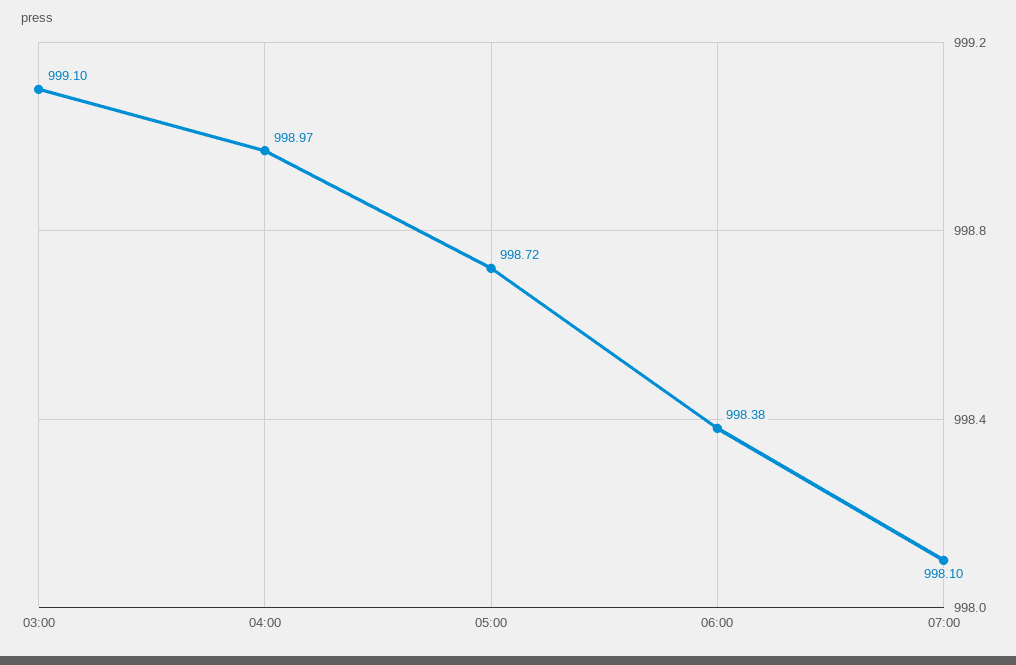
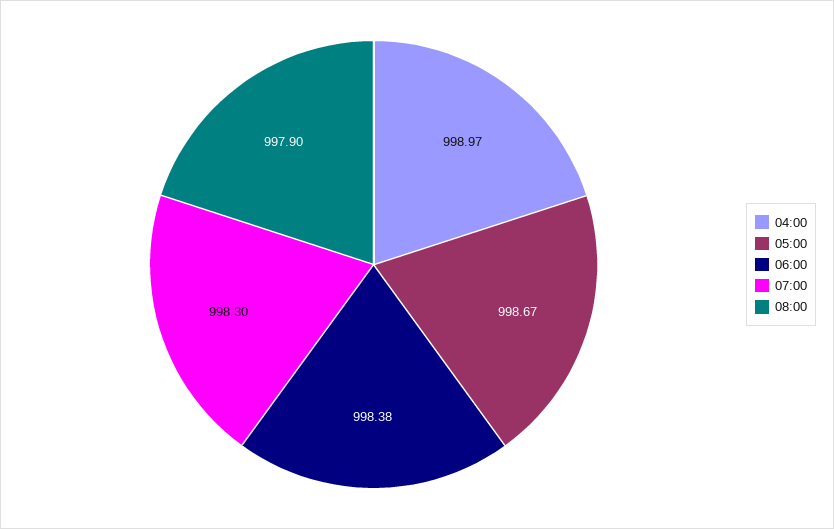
03:00: 999.1 -> none
05:00: 998.72 -> 998.67
07:00: 998.1 -> 998.3
08:00: none -> 997.9

